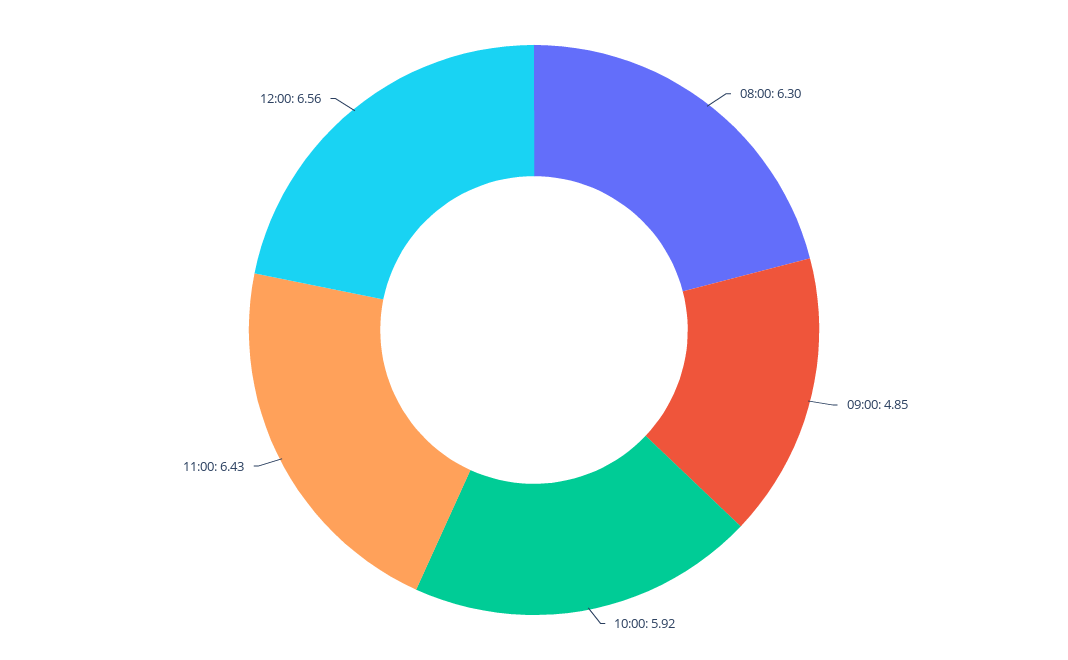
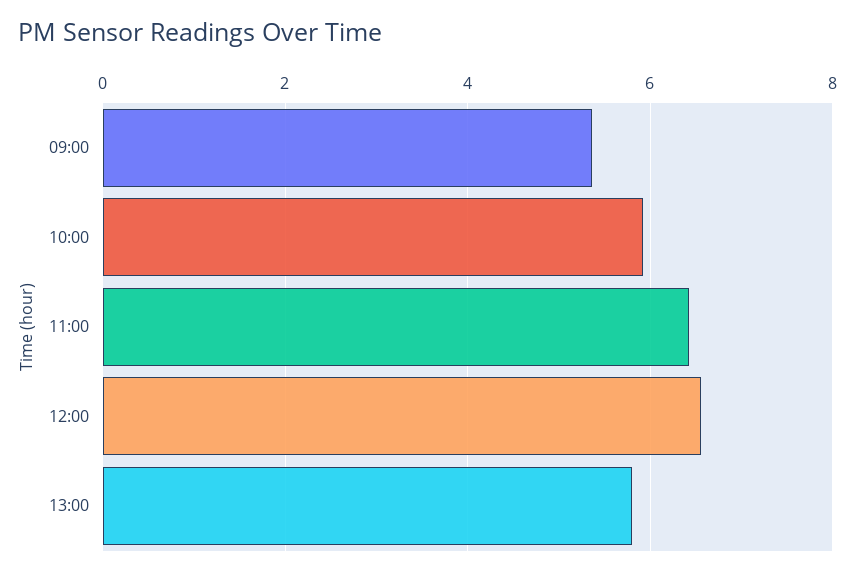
08:00: 6.3 -> none
09:00: 4.85 -> 5.4
13:00: none -> 5.8

